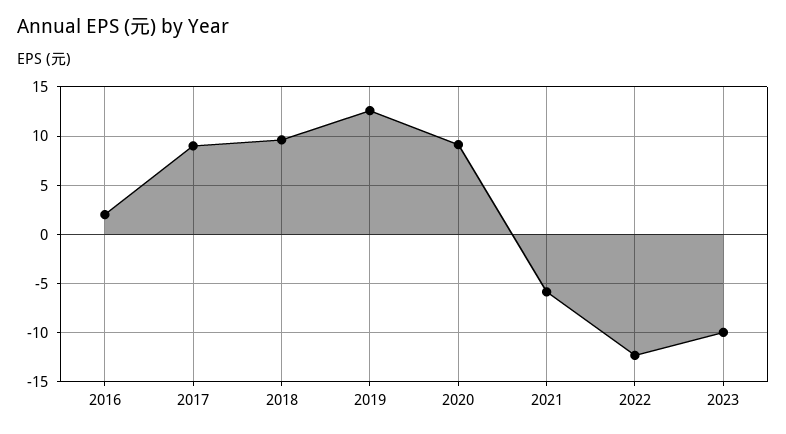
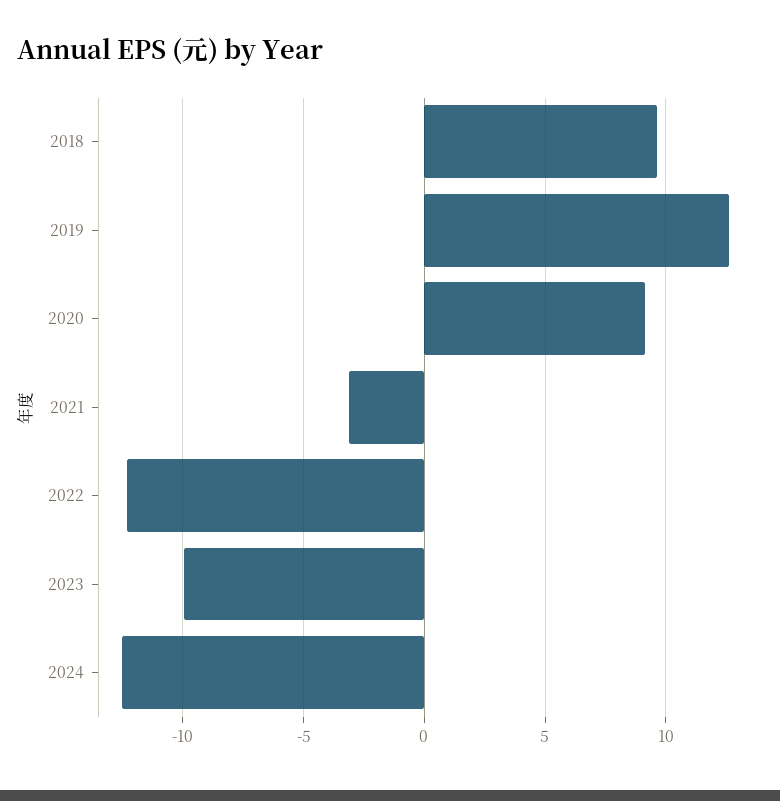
2016: 2 -> none
2017: 9 -> none
2021: -6 -> -3
2024: none -> -12.5

